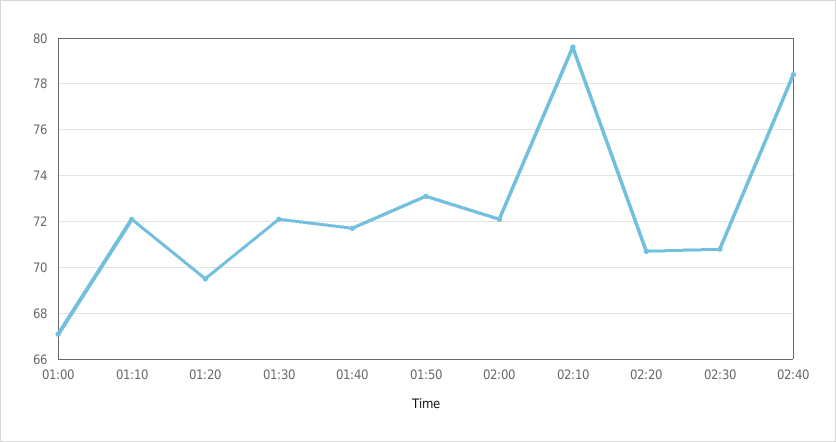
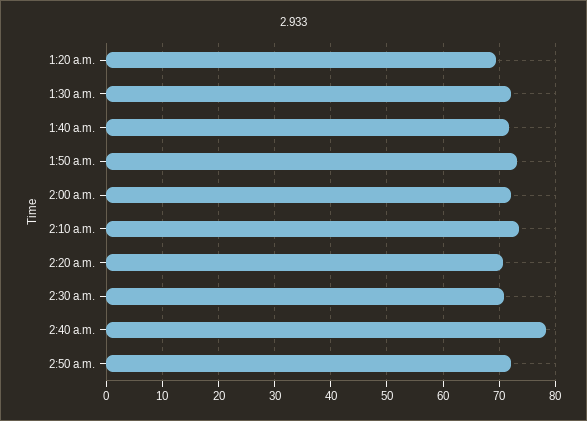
01:00: 67 -> none
01:10: 72 -> none
02:10: 79.5 -> 74
2:50 a.m.: none -> 72

